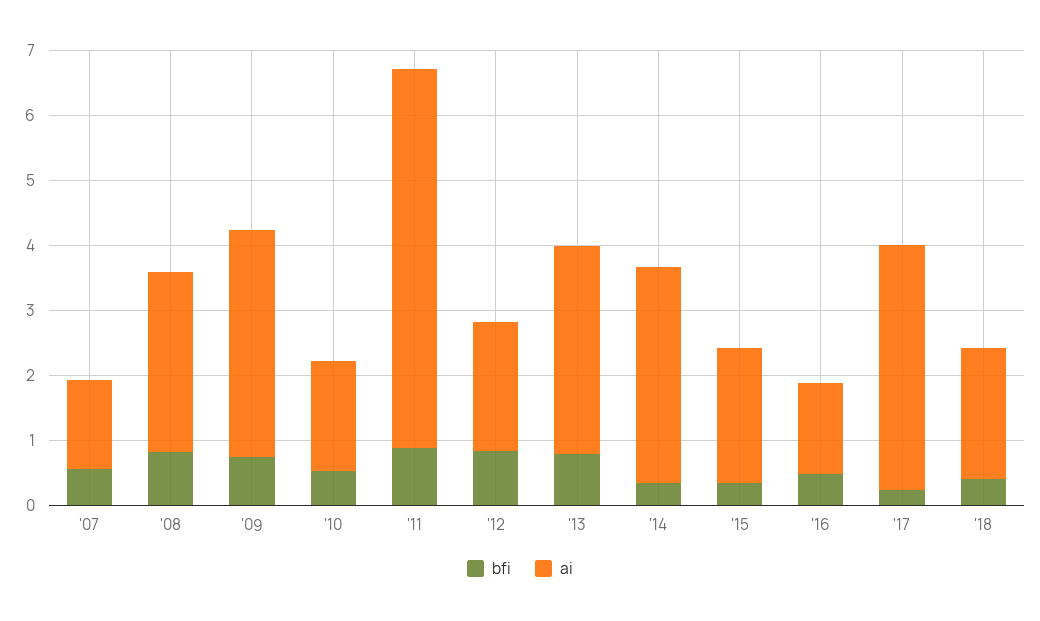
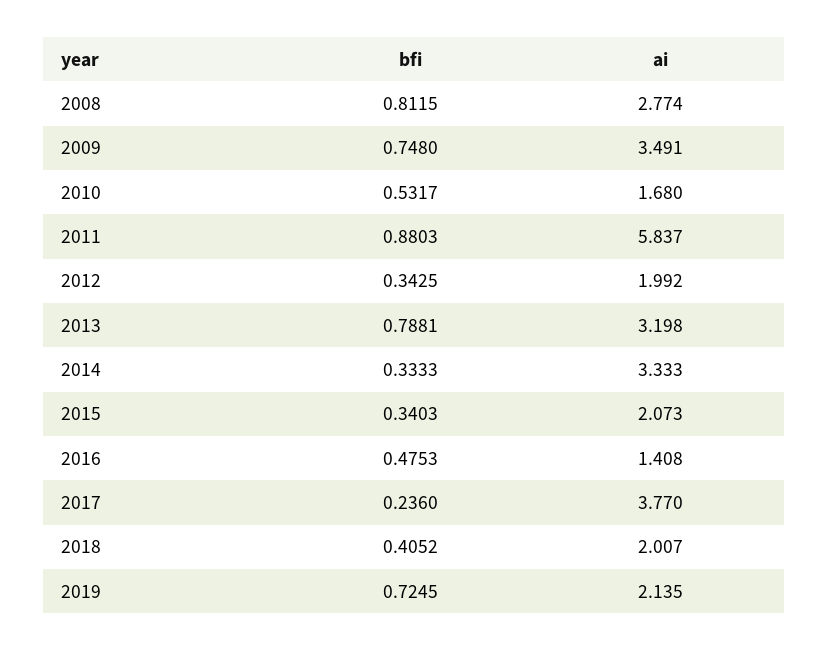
bfi, '07: 0.6 -> none
ai, '07: 1.4 -> none
bfi, '12: 0.8 -> 0.3425
bfi, 2019: none -> 0.7245
ai, 2019: none -> 2.135

